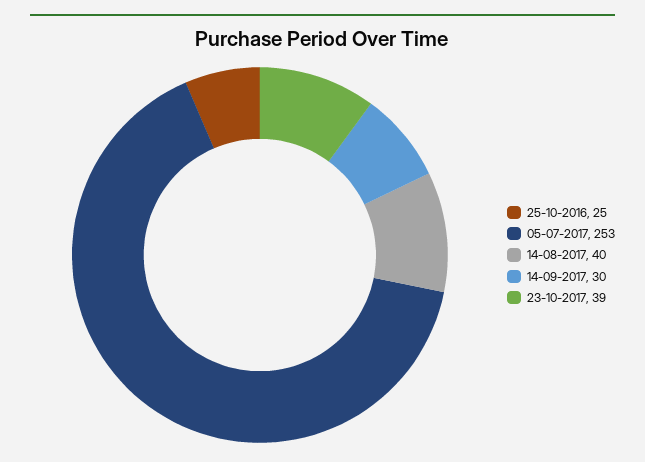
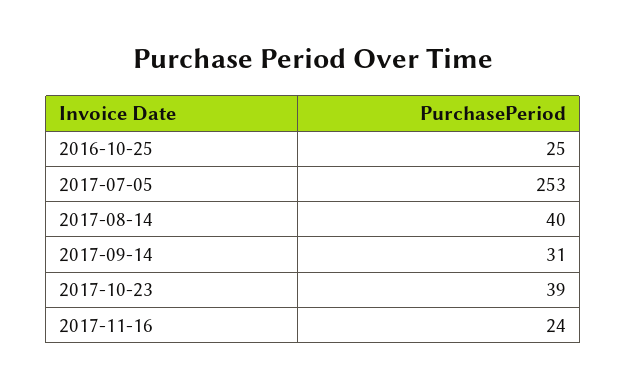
14-09-2017: 30 -> 31
2017-11-16: none -> 24

